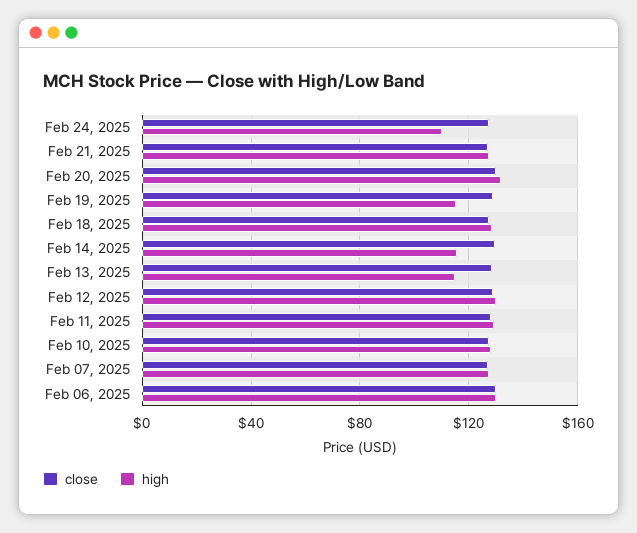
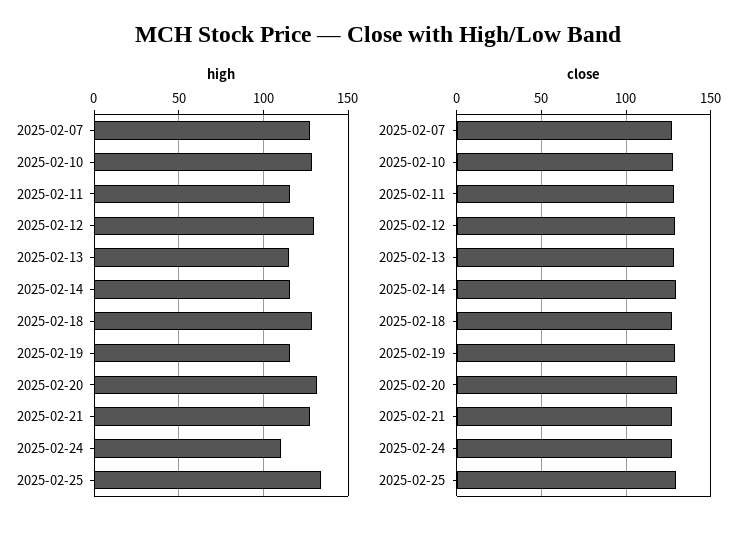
high, Feb 11, 2025: 130 -> 115
close, Feb 06, 2025: 130 -> none
high, Feb 06, 2025: 130 -> none
high, 2025-02-25: none -> 135
close, 2025-02-25: none -> 130

